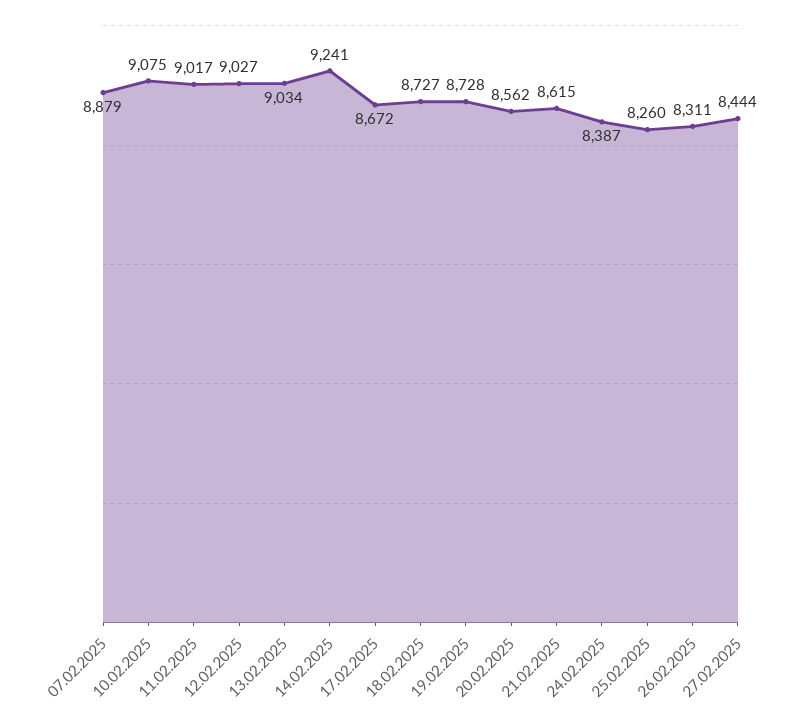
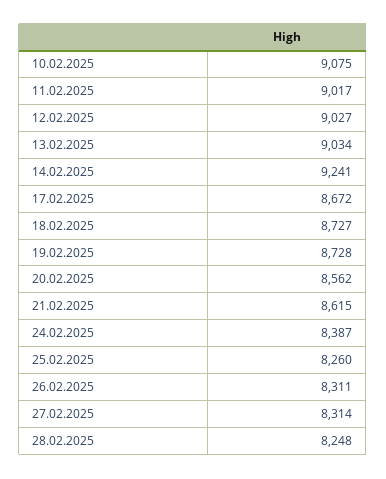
07.02.2025: 8879 -> none
27.02.2025: 8444 -> 8314
28.02.2025: none -> 8248

